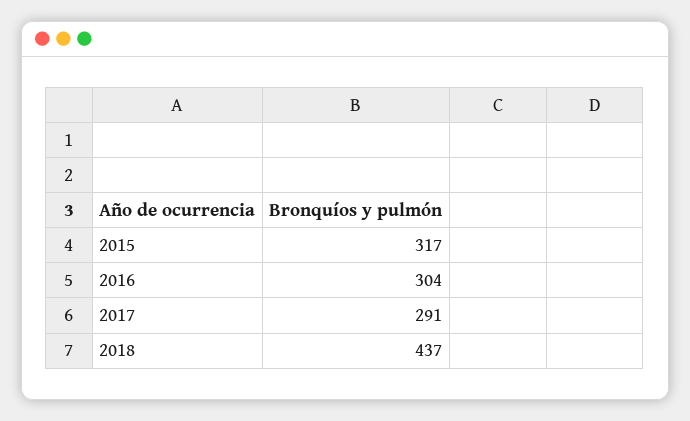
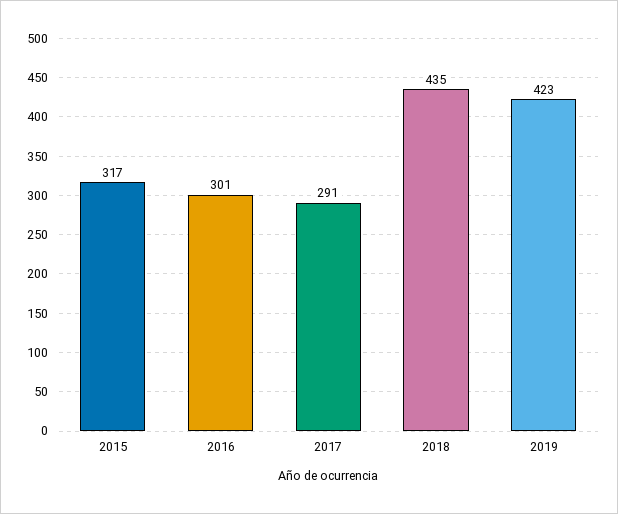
2016: 304 -> 301
2018: 437 -> 435
2019: none -> 423

